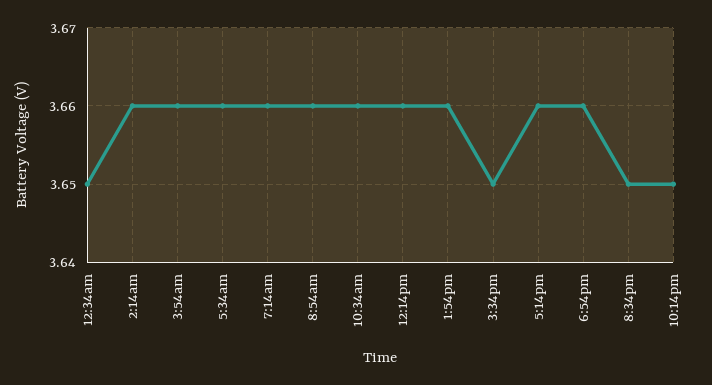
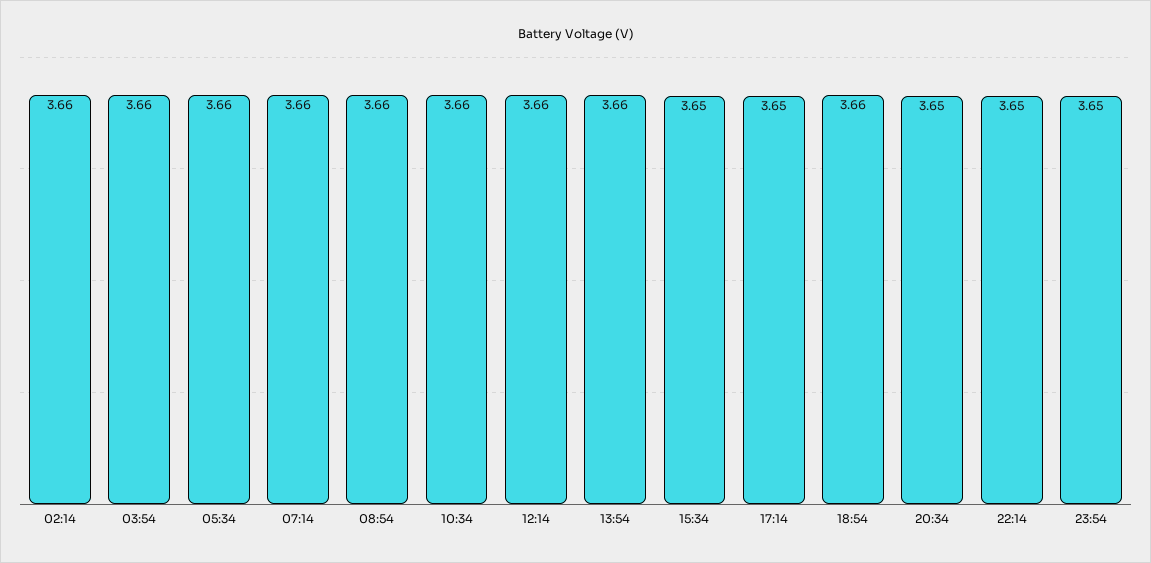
12:34am: 3.65 -> none
5:14pm: 3.66 -> 3.65
23:54: none -> 3.65

